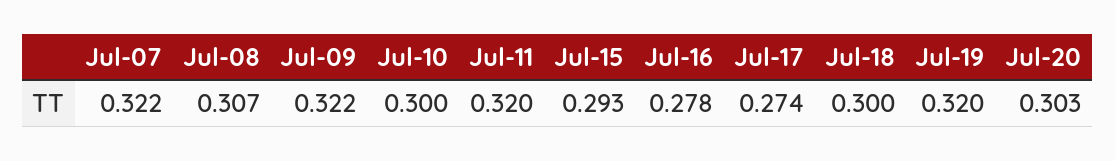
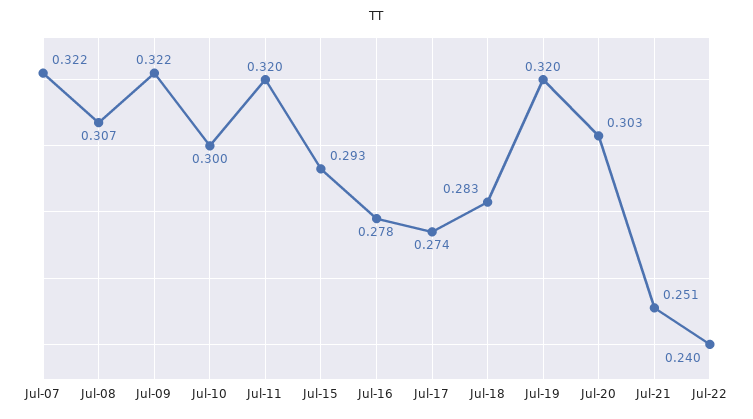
Jul-18: 0.3 -> 0.283
Jul-21: none -> 0.251
Jul-22: none -> 0.24

